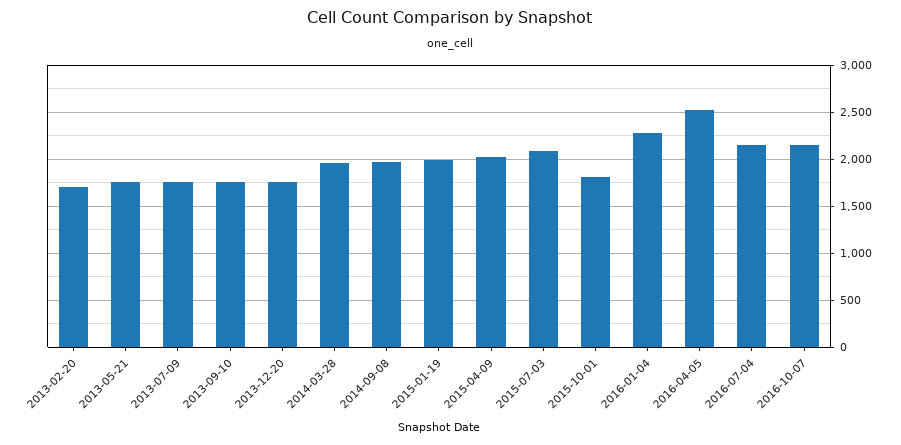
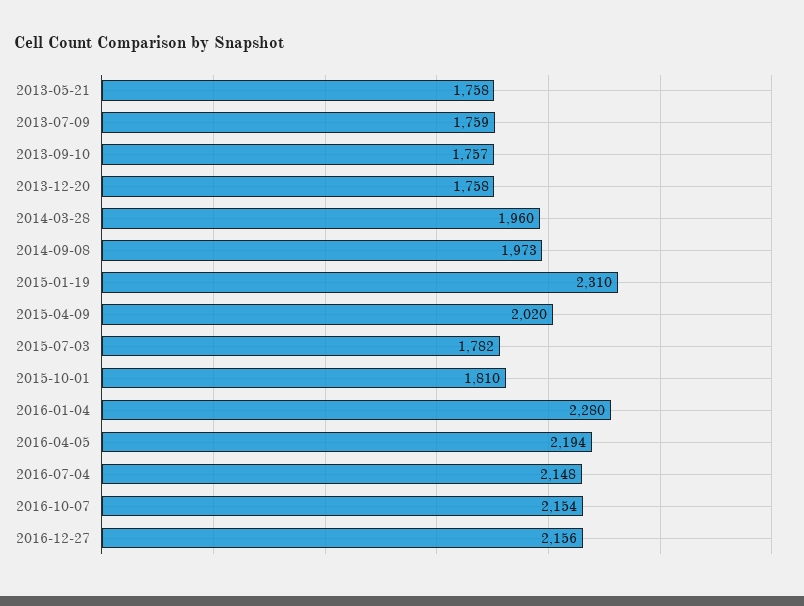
2013-02-20: 1700 -> none
2015-01-19: 2000 -> 2310
2015-07-03: 2100 -> 1782
2016-04-05: 2500 -> 2194
2016-12-27: none -> 2156

